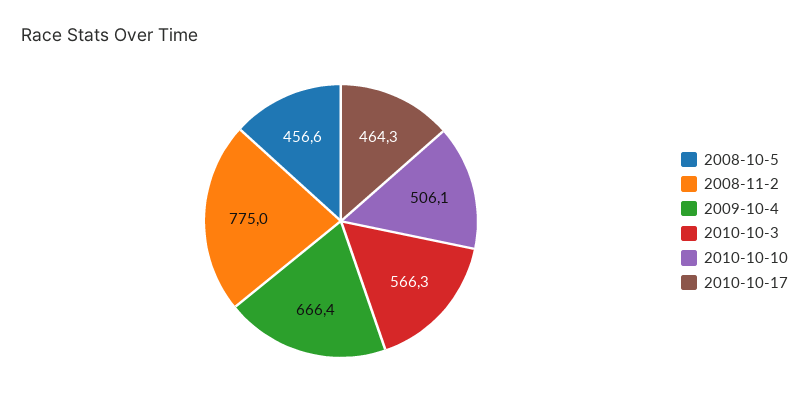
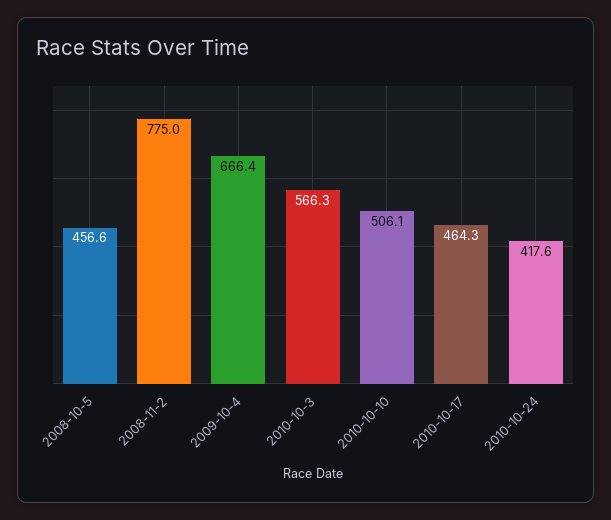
2010-10-24: none -> 417.6

